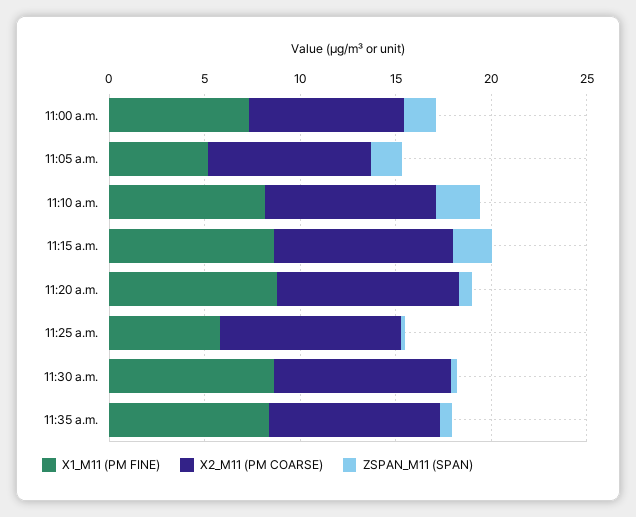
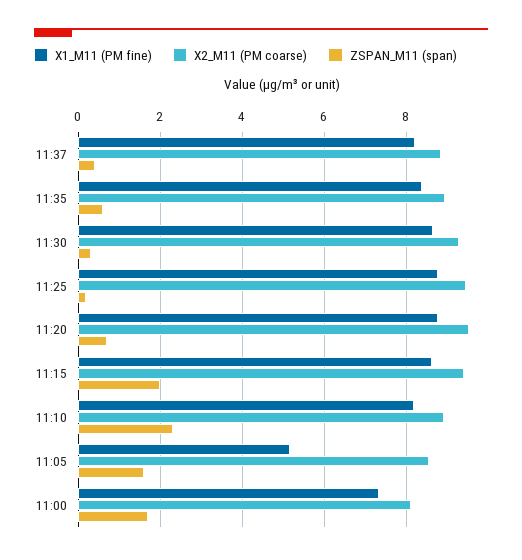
X1_M11 (PM FINE), 11:25 a.m.: 6 -> 8.8
X1_M11 (PM FINE), 11:37: none -> 8.2
X2_M11 (PM COARSE), 11:37: none -> 8.8
ZSPAN_M11 (SPAN), 11:37: none -> 0.4

